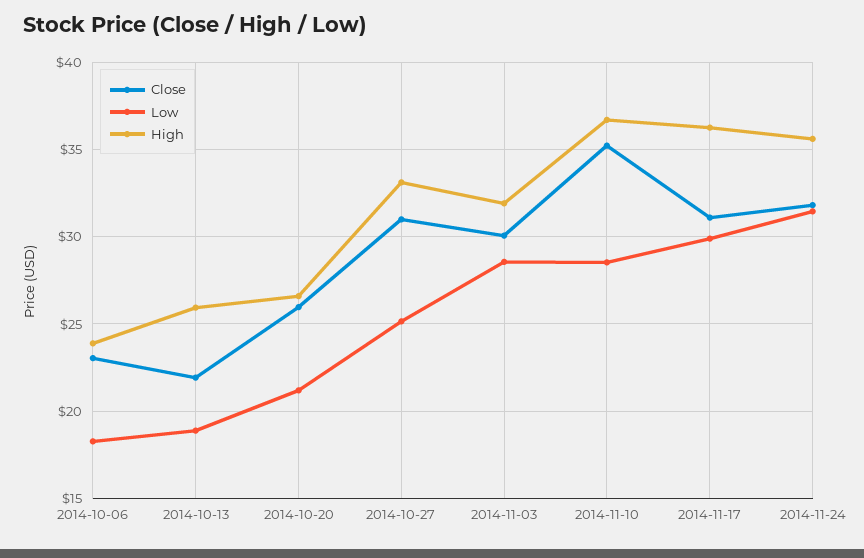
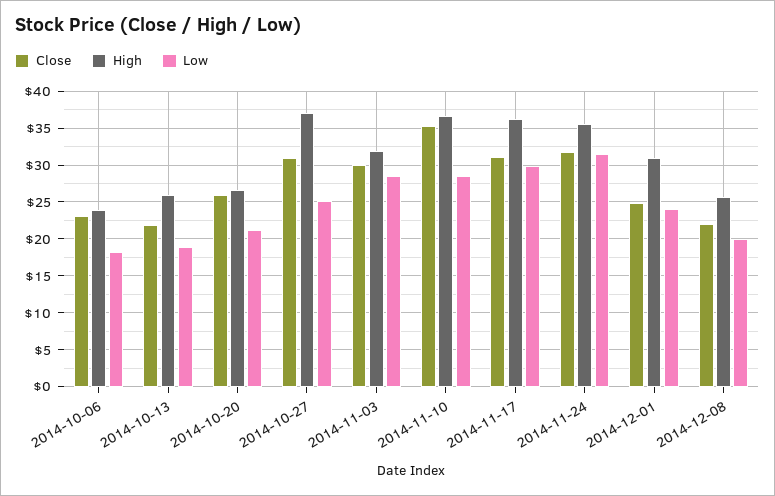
High, 2014-10-27: 33 -> 37
Close, 2014-12-01: none -> 25
High, 2014-12-01: none -> 31
Low, 2014-12-01: none -> 24
Close, 2014-12-08: none -> 22
High, 2014-12-08: none -> 26
Low, 2014-12-08: none -> 20

